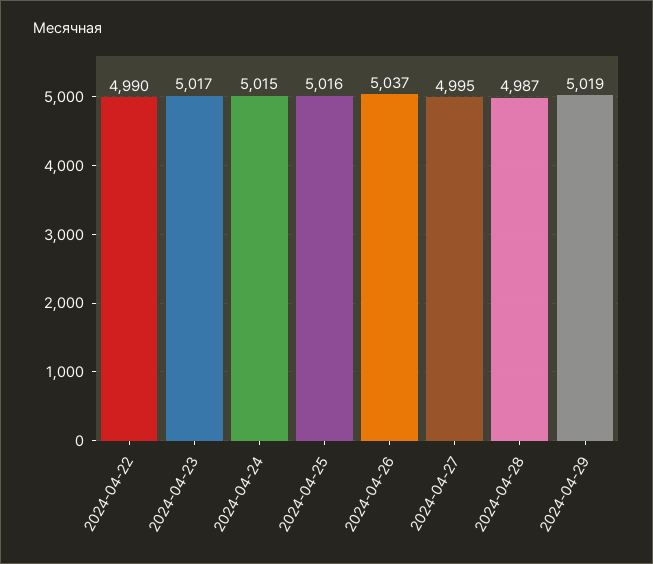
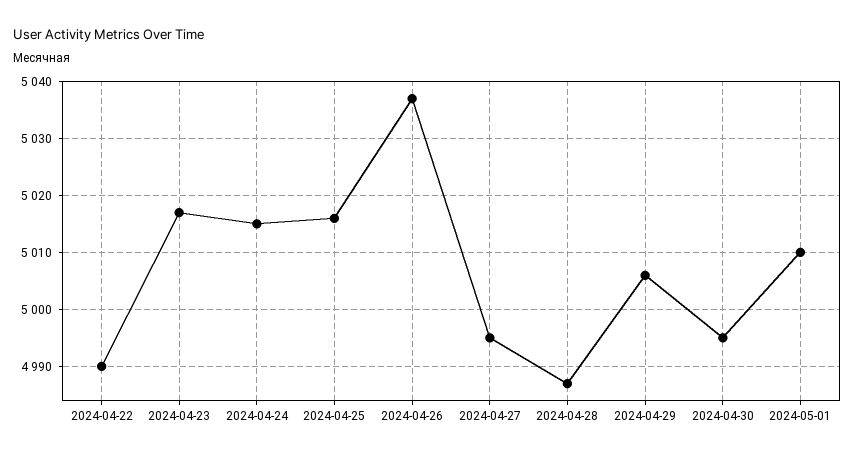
2024-04-29: 5019 -> 5005
2024-04-30: none -> 4995
2024-05-01: none -> 5010

